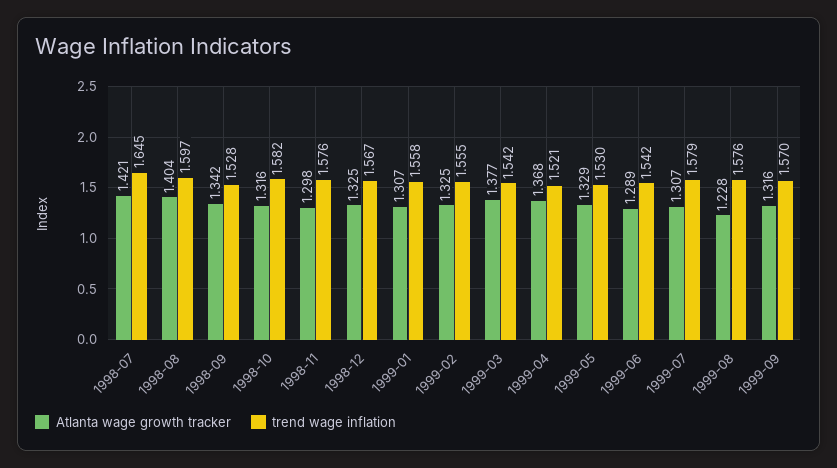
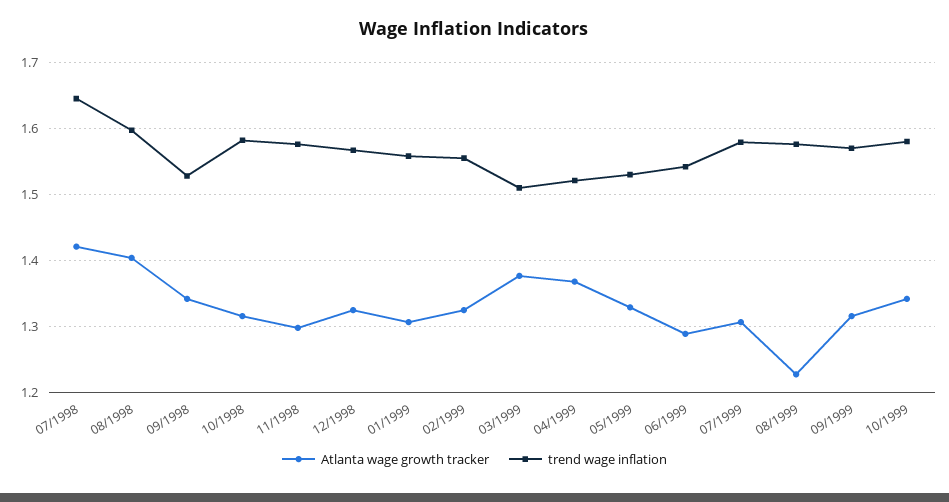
trend wage inflation, 1999-03: 1.542 -> 1.51
Atlanta wage growth tracker, 10/1999: none -> 1.34
trend wage inflation, 10/1999: none -> 1.58

